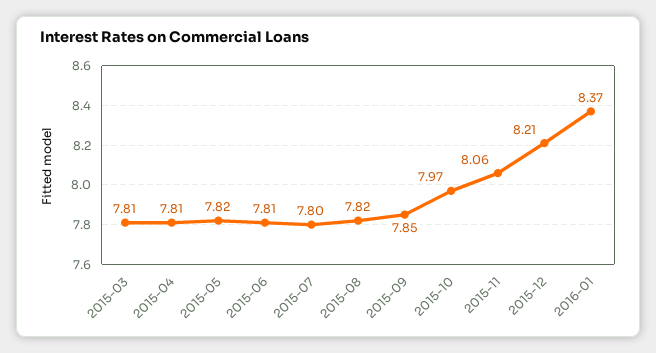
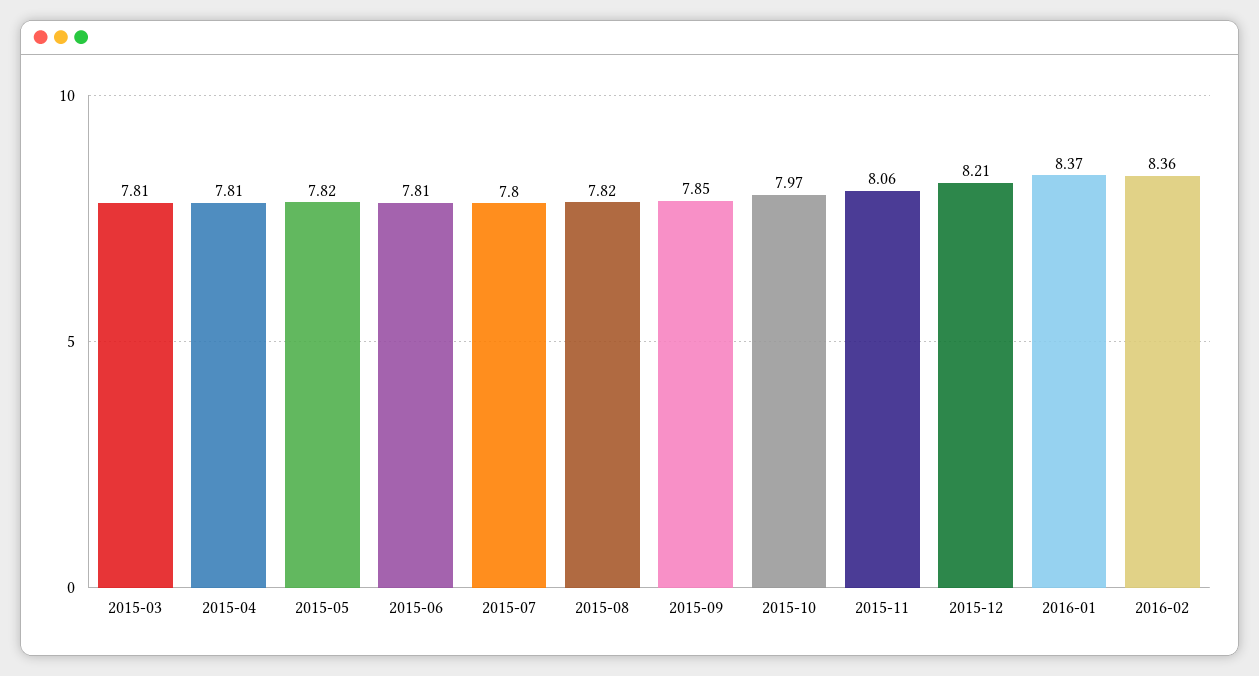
2016-02: none -> 8.36

